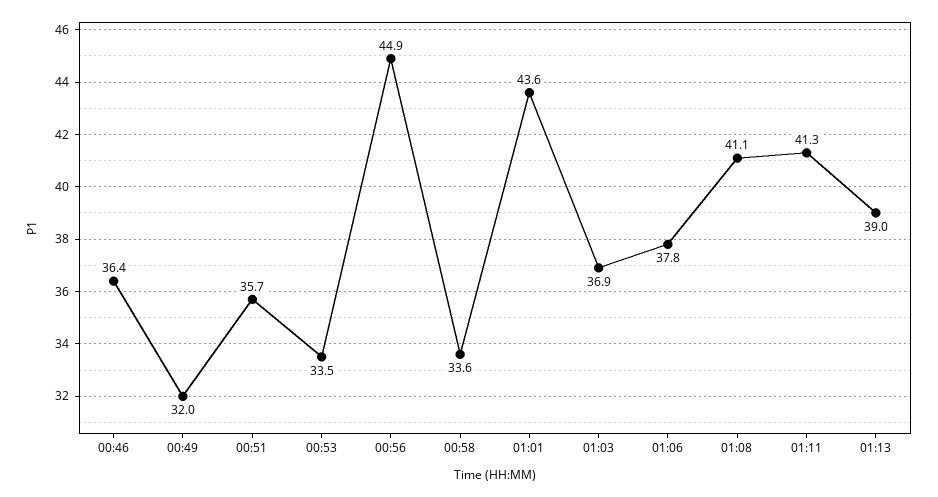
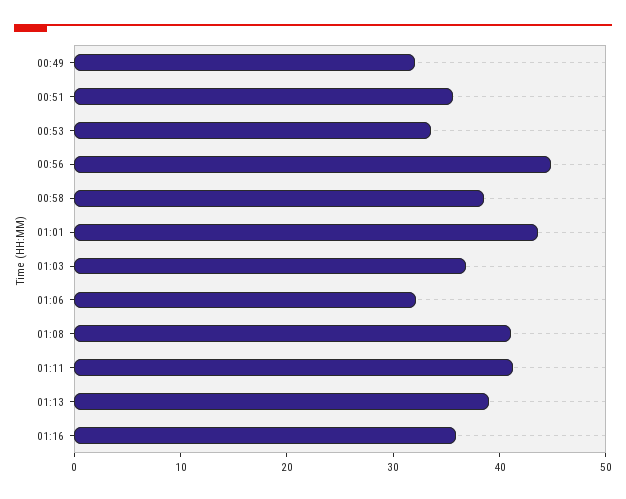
00:46: 36.4 -> none
00:58: 33.6 -> 38
01:06: 37.8 -> 32
01:16: none -> 36

